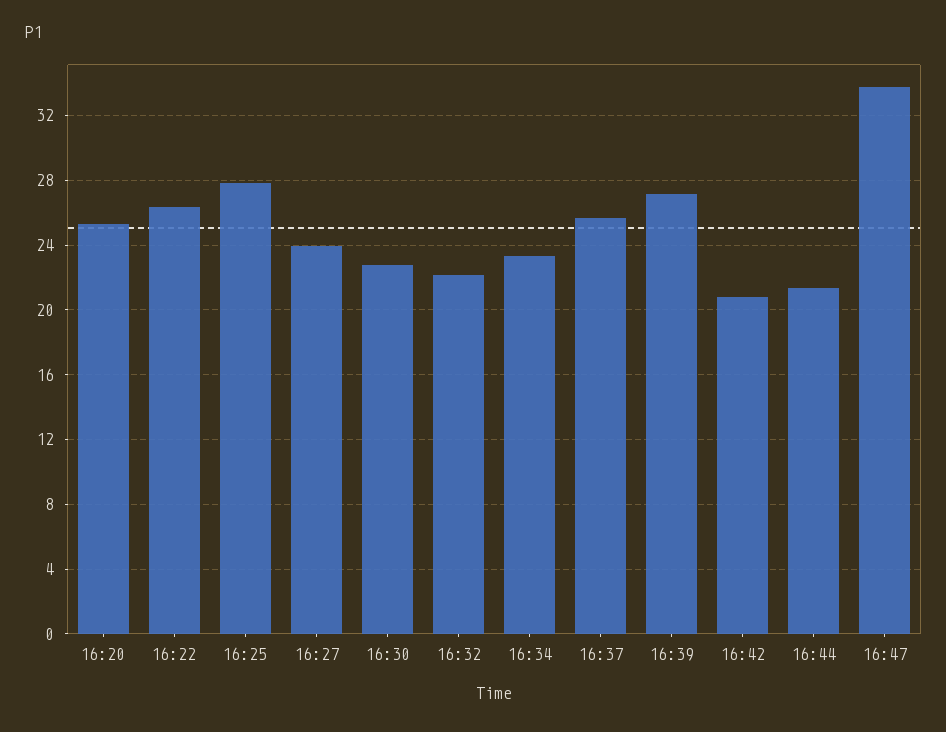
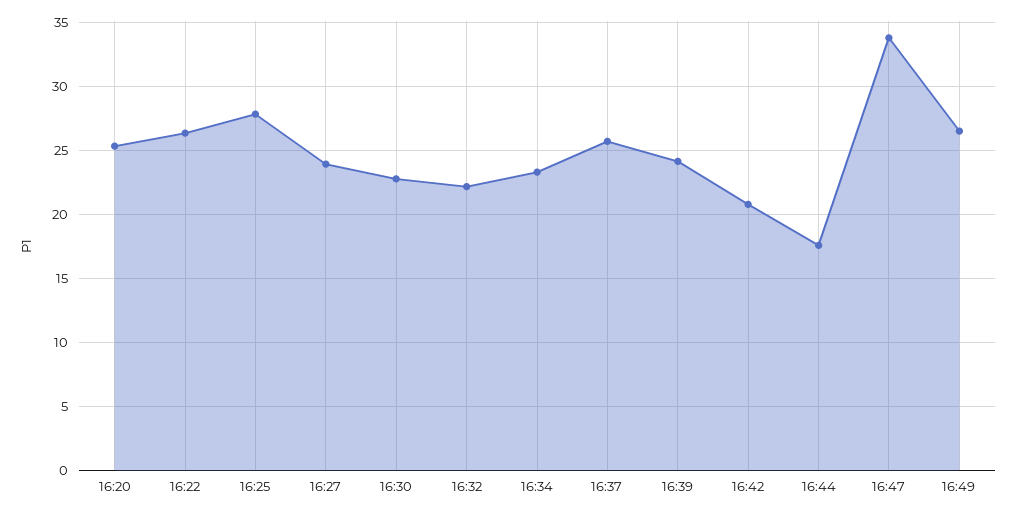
16:39: 27 -> 24
16:44: 21.5 -> 17.5
16:49: none -> 26.5

